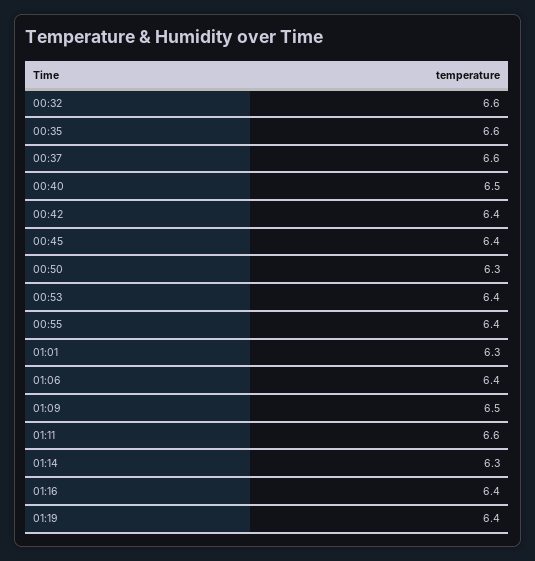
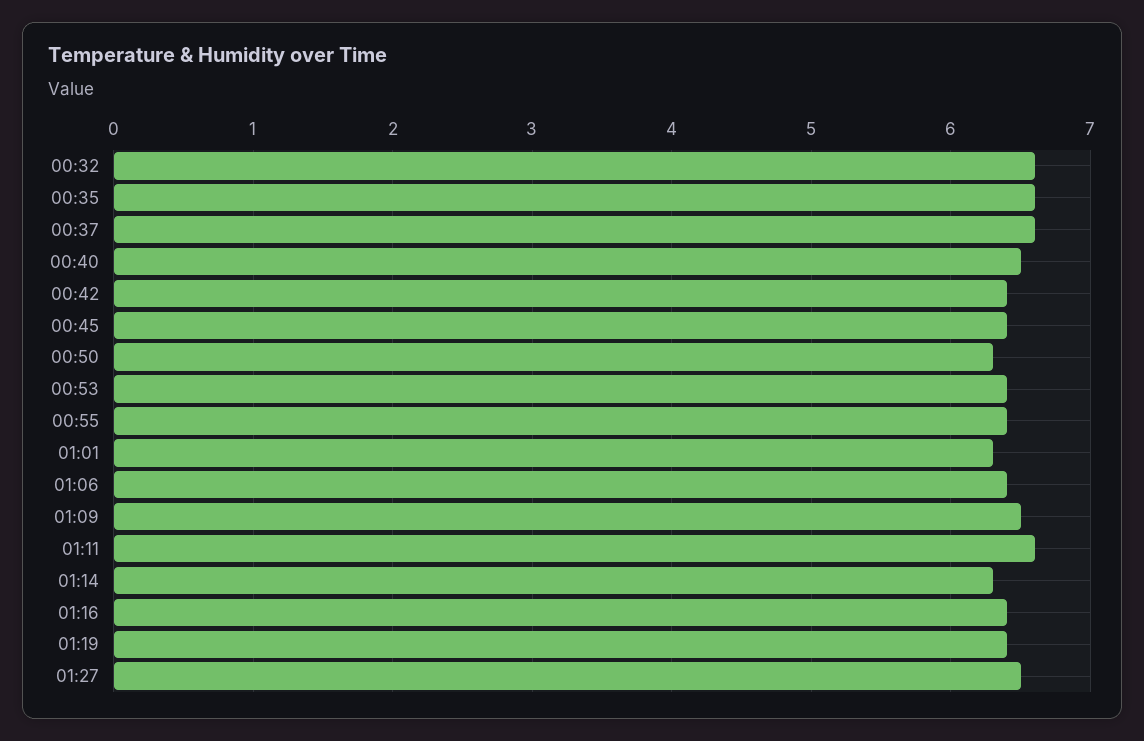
01:27: none -> 6.5

